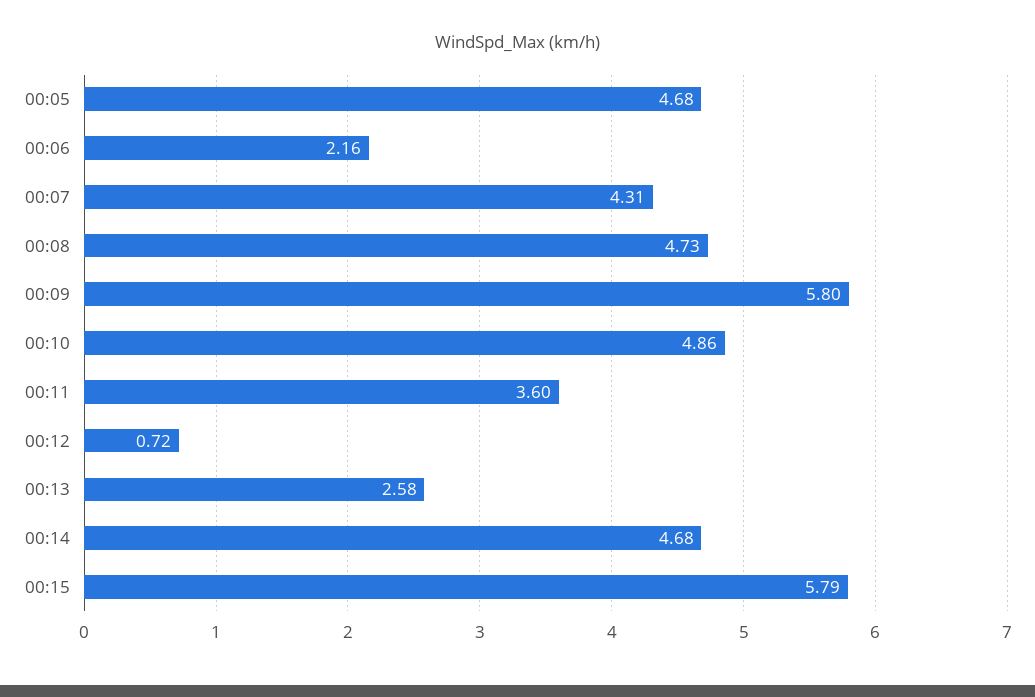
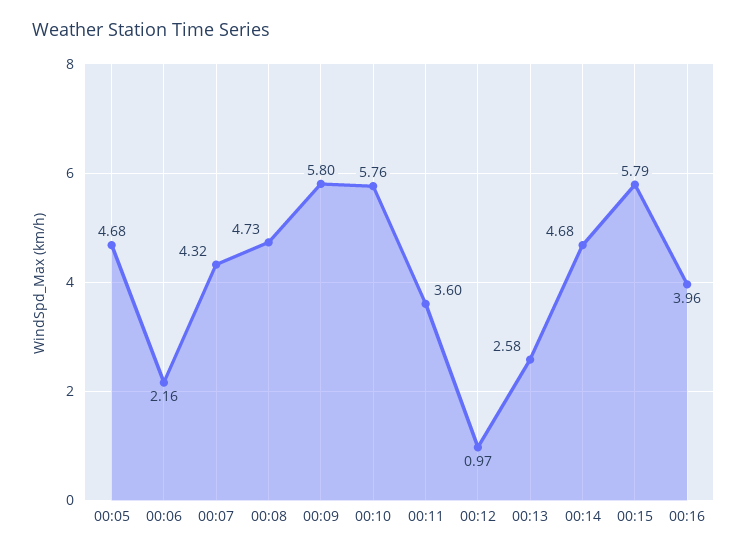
00:07: 4.31 -> 4.32
00:10: 4.86 -> 5.76
00:12: 0.72 -> 0.97
00:16: none -> 3.96

